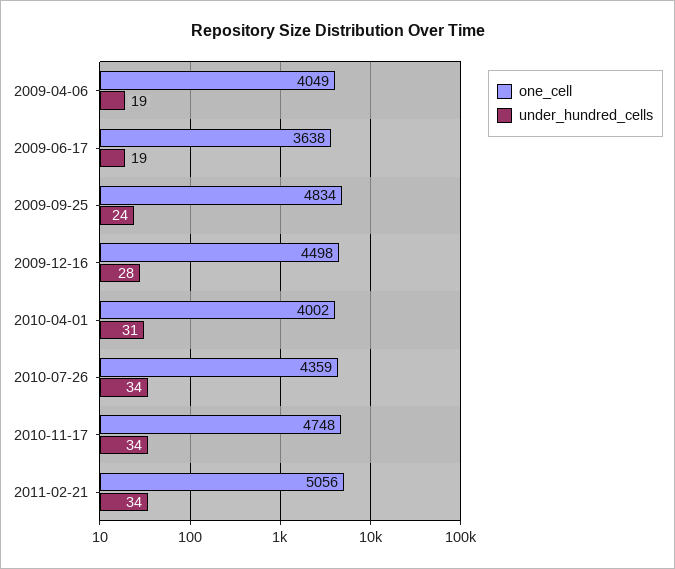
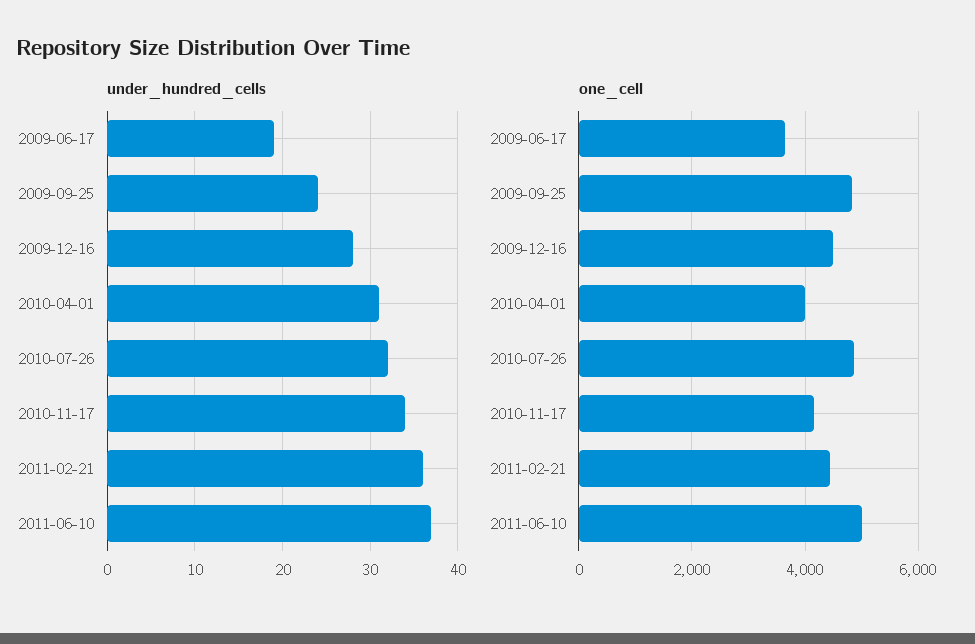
one_cell, 2009-04-06: 4049 -> none
under_hundred_cells, 2009-04-06: 19 -> none
one_cell, 2010-07-26: 4359 -> 4800
under_hundred_cells, 2010-07-26: 34 -> 32
one_cell, 2010-11-17: 4748 -> 4200
one_cell, 2011-02-21: 5056 -> 4400
under_hundred_cells, 2011-02-21: 34 -> 36
under_hundred_cells, 2011-06-10: none -> 37
one_cell, 2011-06-10: none -> 5000

